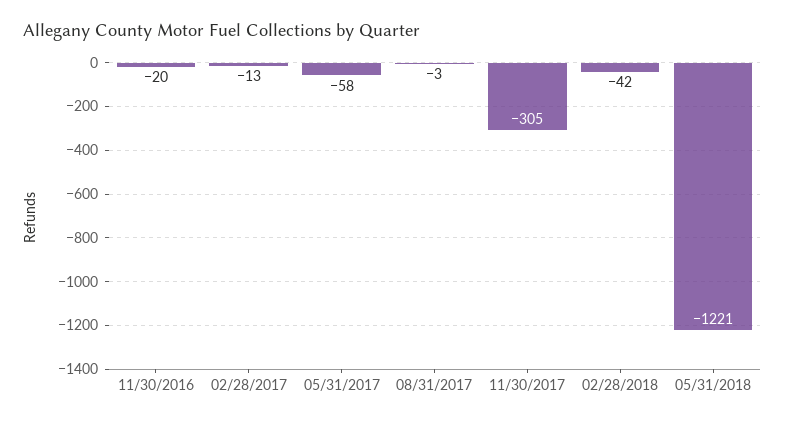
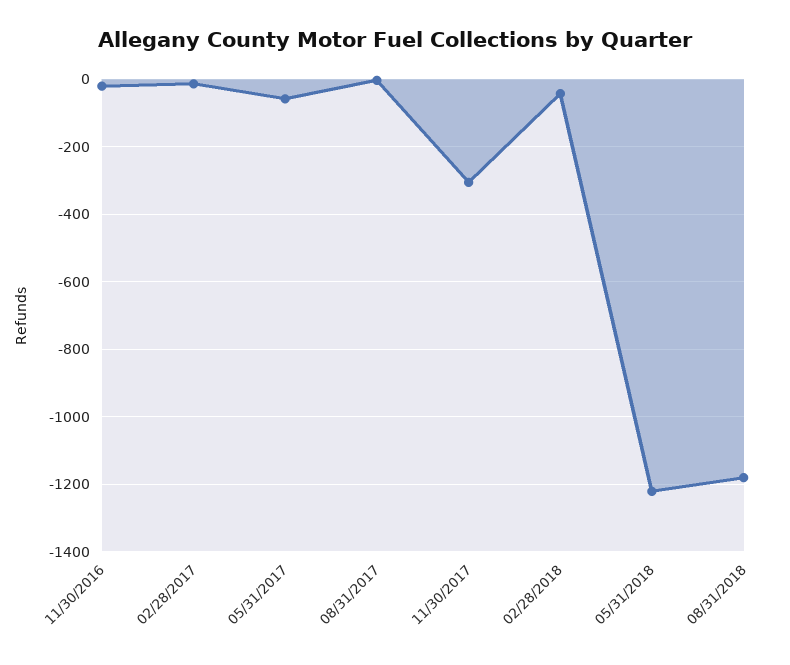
08/31/2018: none -> -1180

